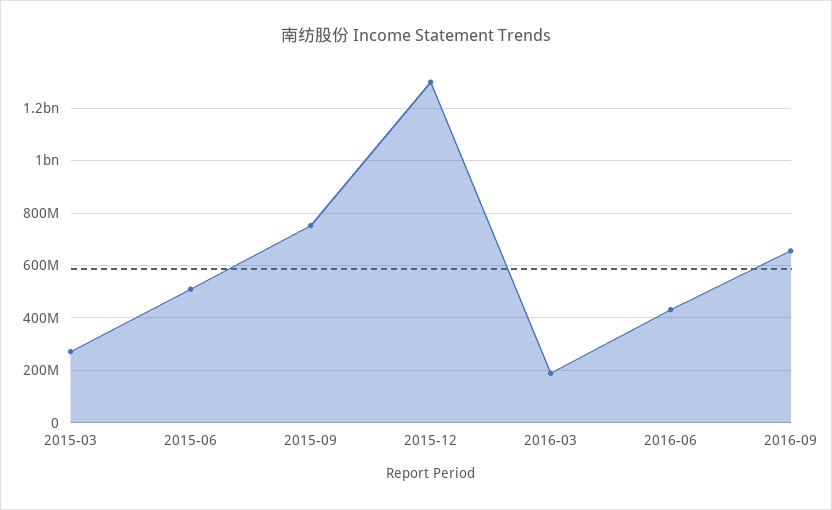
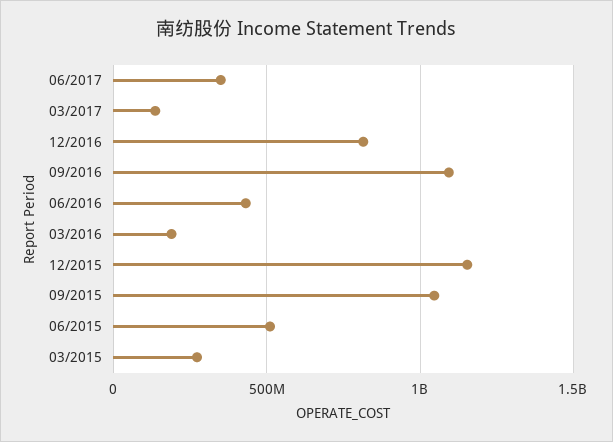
2015-09: 750000000 -> 1050000000
2015-12: 1300000000 -> 1150000000
2016-09: 650000000 -> 1100000000
06/2017: none -> 350000000
03/2017: none -> 150000000
12/2016: none -> 800000000

